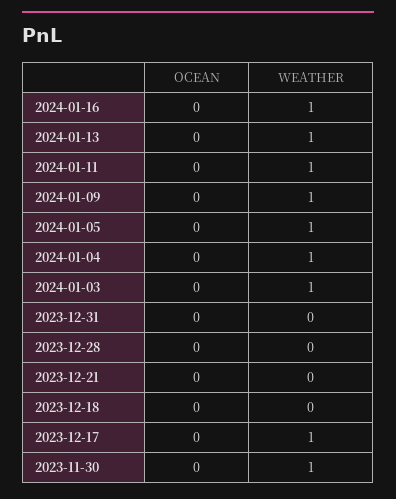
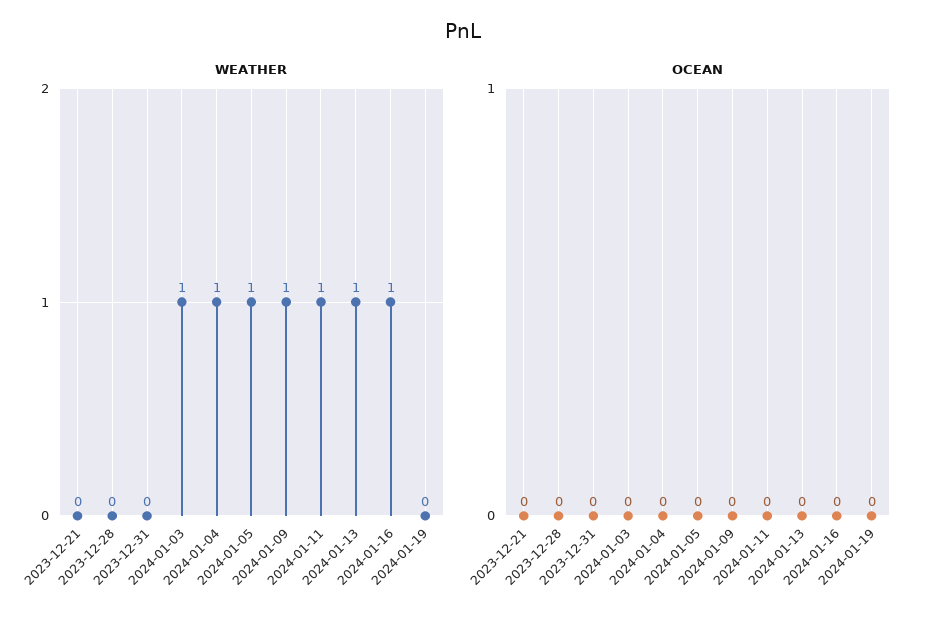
OCEAN, 2023-12-18: 0 -> none
WEATHER, 2023-12-18: 0 -> none
OCEAN, 2023-12-17: 0 -> none
WEATHER, 2023-12-17: 1 -> none
OCEAN, 2023-11-30: 0 -> none
WEATHER, 2023-11-30: 1 -> none
WEATHER, 2024-01-19: none -> 0
OCEAN, 2024-01-19: none -> 0

